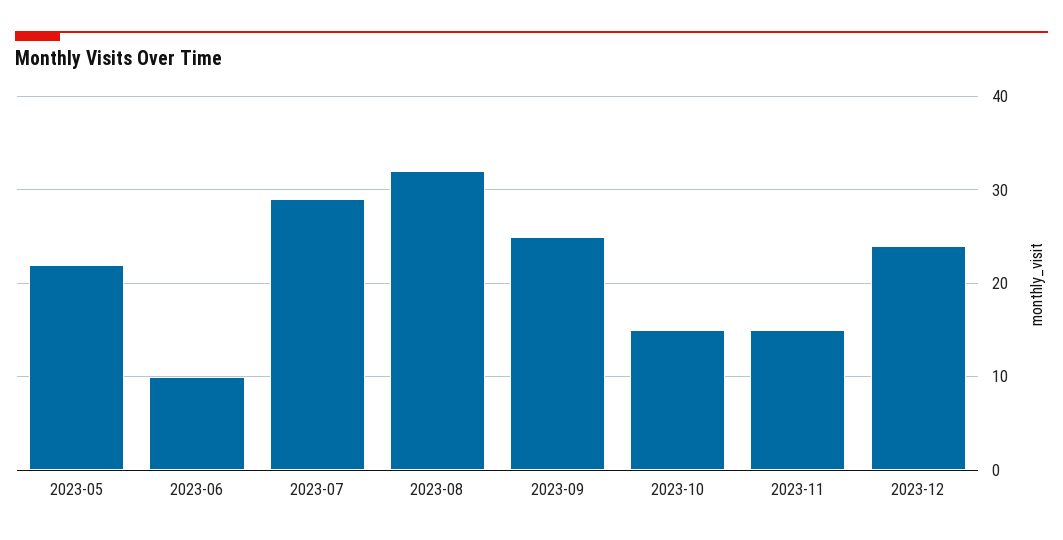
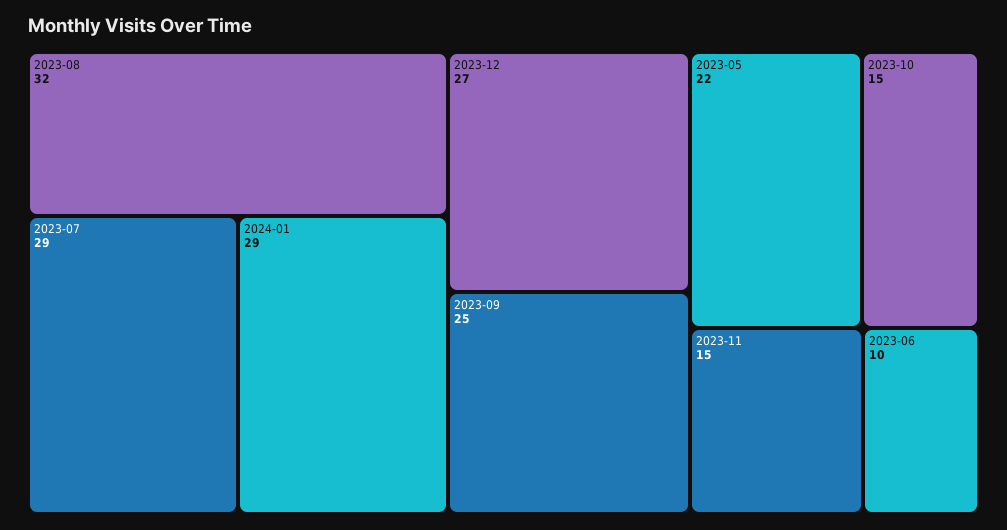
2023-12: 24 -> 27
2024-01: none -> 29

